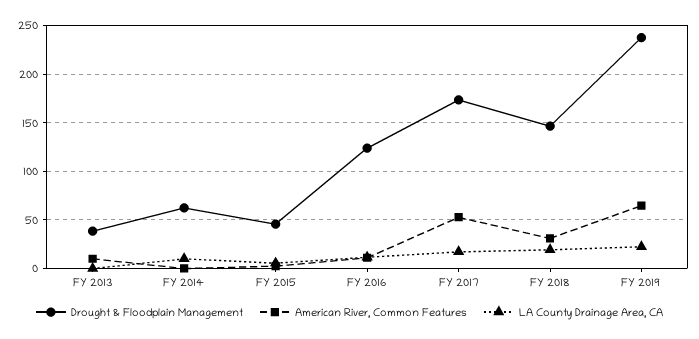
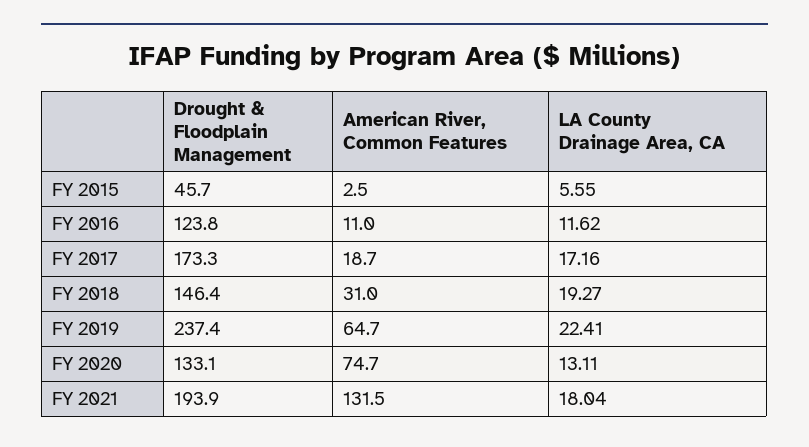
Drought & Floodplain Management, FY 2013: 40 -> none
American River, Common Features, FY 2013: 10 -> none
LA County Drainage Area, CA, FY 2013: 0 -> none
Drought & Floodplain Management, FY 2014: 60 -> none
American River, Common Features, FY 2014: 0 -> none
LA County Drainage Area, CA, FY 2014: 10 -> none
American River, Common Features, FY 2017: 50 -> 18.7
Drought & Floodplain Management, FY 2020: none -> 133.1
American River, Common Features, FY 2020: none -> 74.7
LA County Drainage Area, CA, FY 2020: none -> 13.11
Drought & Floodplain Management, FY 2021: none -> 193.9
American River, Common Features, FY 2021: none -> 131.5
LA County Drainage Area, CA, FY 2021: none -> 18.04

